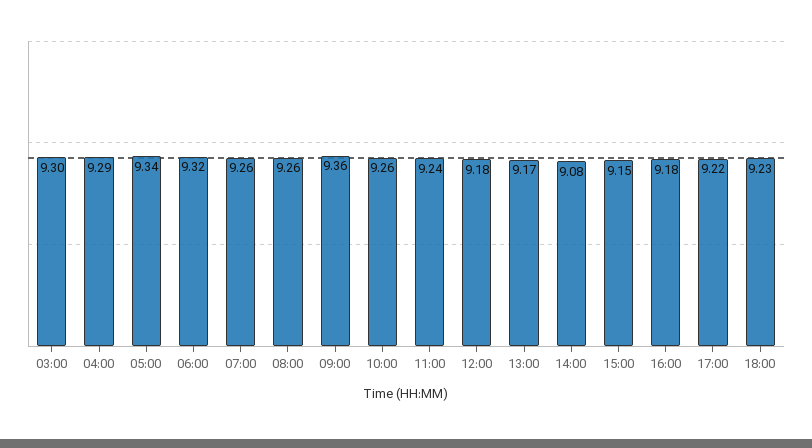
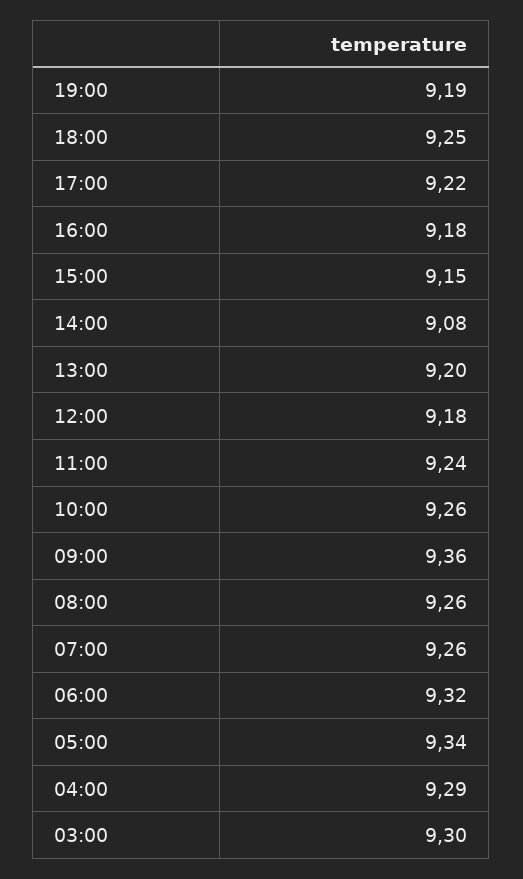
13:00: 9.17 -> 9.2
18:00: 9.23 -> 9.25
19:00: none -> 9.19

